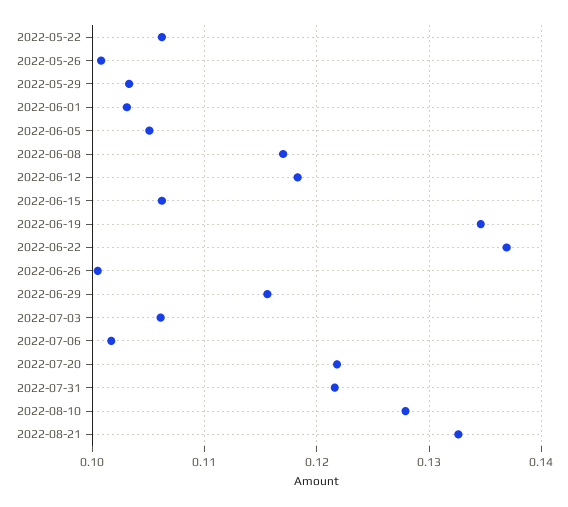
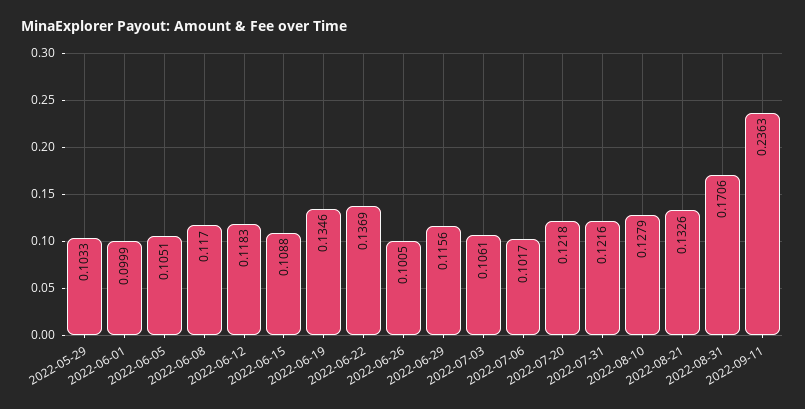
2022-05-22: 0.106 -> none
2022-05-26: 0.101 -> none
2022-06-01: 0.103 -> 0.0999
2022-06-15: 0.106 -> 0.1088
2022-08-31: none -> 0.1706
2022-09-11: none -> 0.2363

